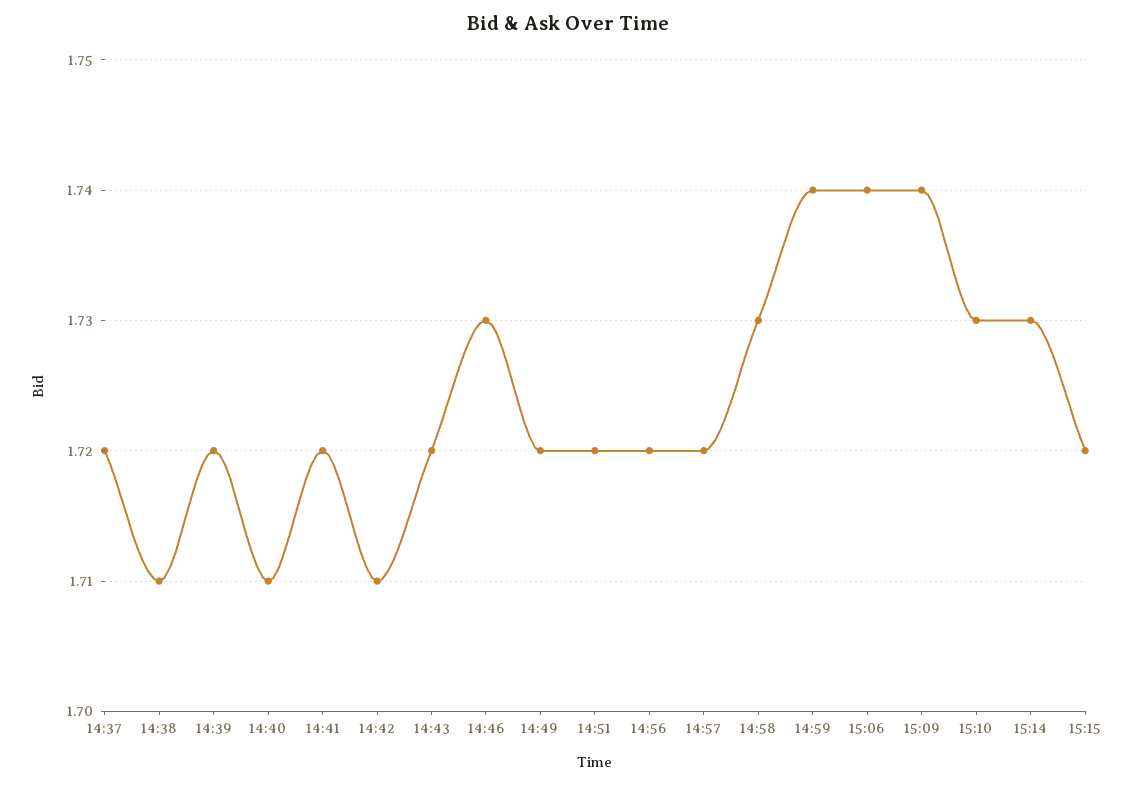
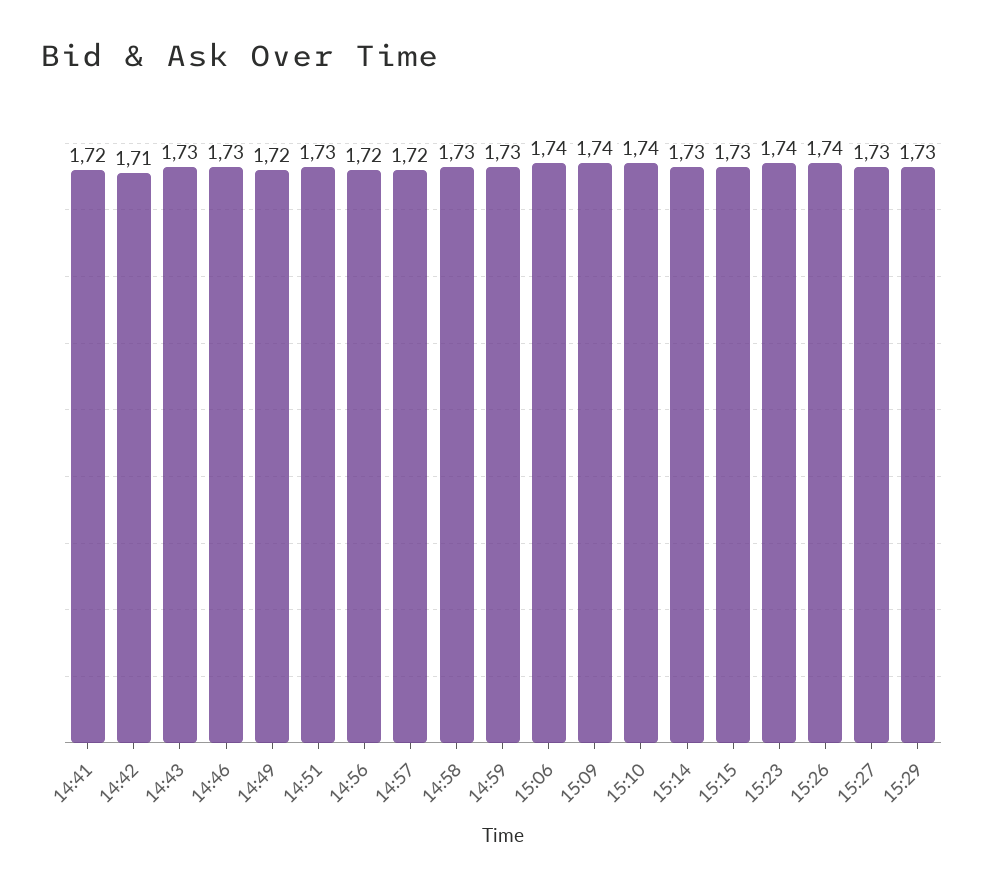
14:37: 1.72 -> none
14:38: 1.71 -> none
14:39: 1.72 -> none
14:40: 1.71 -> none
14:43: 1.72 -> 1.73
14:51: 1.72 -> 1.73
14:59: 1.74 -> 1.73
15:10: 1.73 -> 1.74
15:15: 1.72 -> 1.73
15:23: none -> 1.74
15:26: none -> 1.74
15:27: none -> 1.73
15:29: none -> 1.73

